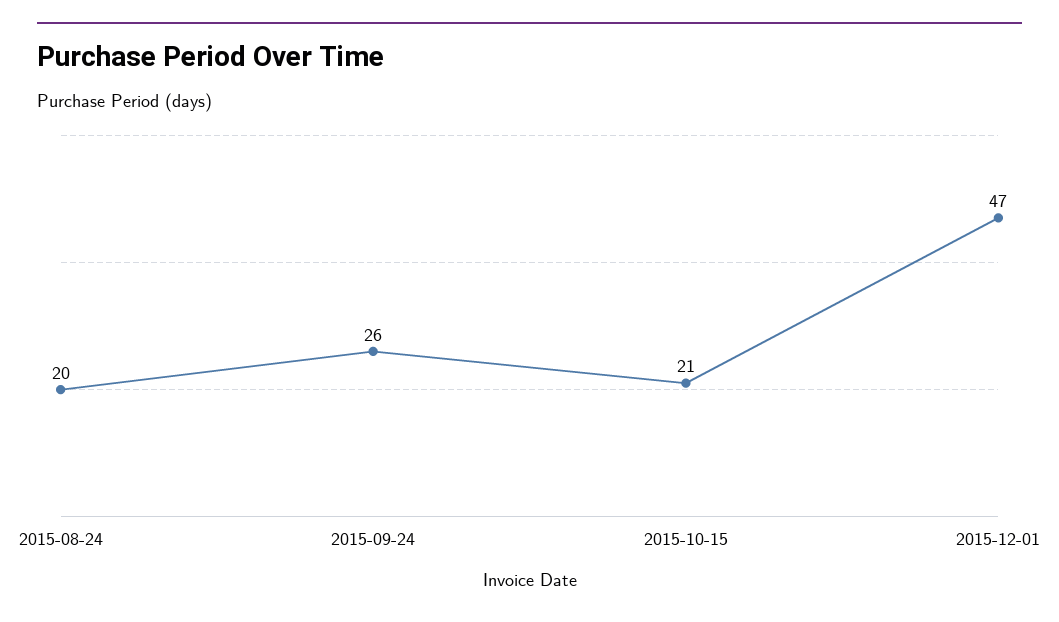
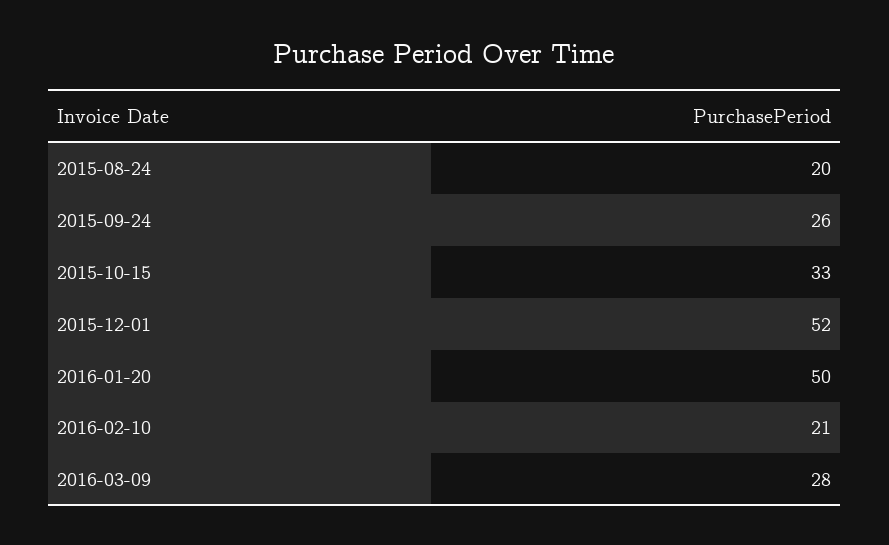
2015-10-15: 21 -> 33
2015-12-01: 47 -> 52
2016-01-20: none -> 50
2016-02-10: none -> 21
2016-03-09: none -> 28

